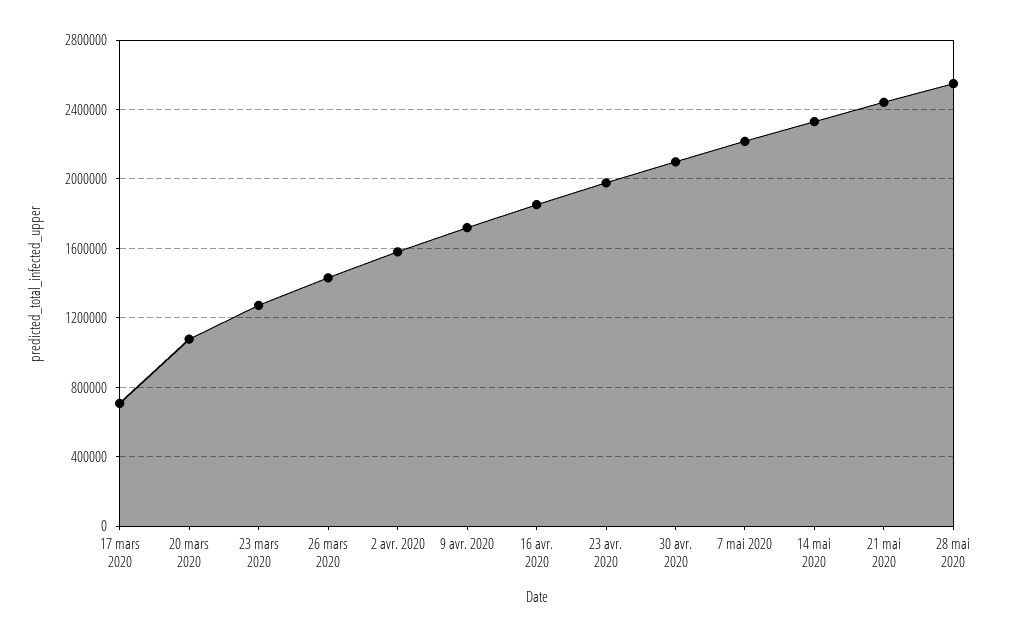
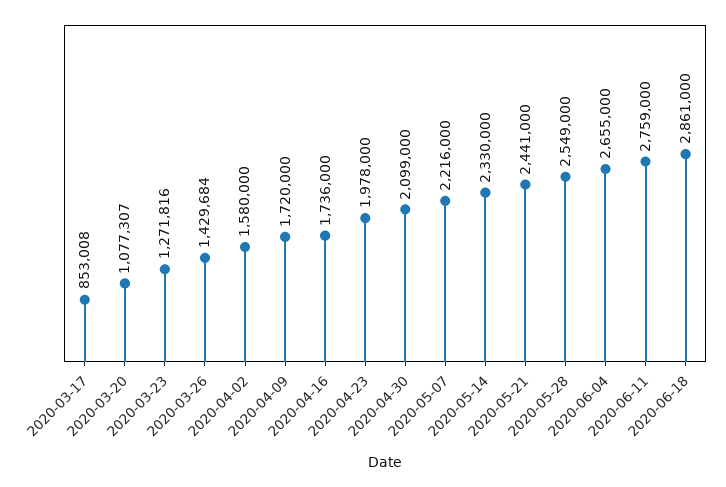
17 mars 2020: 700000 -> 853008
16 avr. 2020: 1850000 -> 1736000
2020-06-04: none -> 2655000
2020-06-11: none -> 2759000
2020-06-18: none -> 2861000

